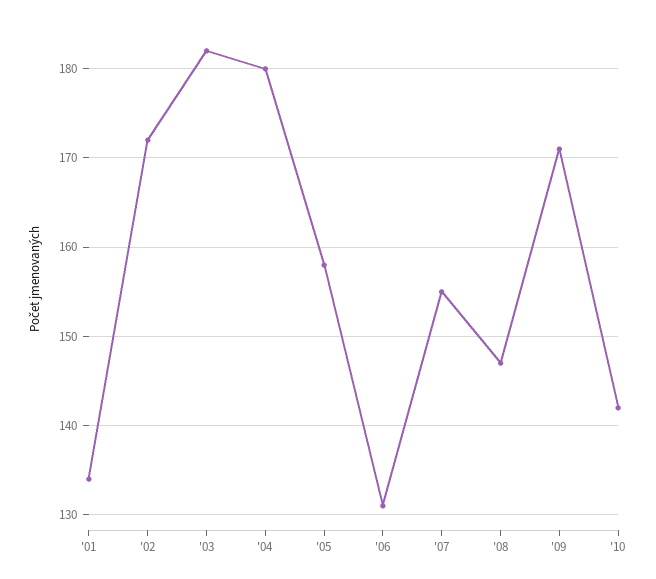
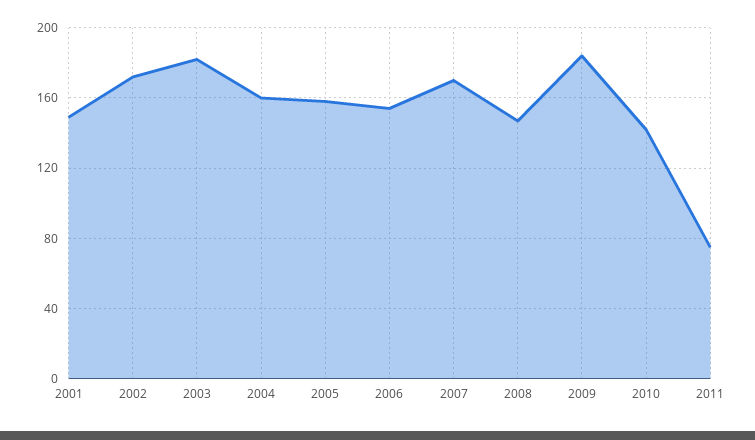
'01: 134 -> 150
'04: 180 -> 160
'06: 131 -> 155
'07: 155 -> 170
'09: 171 -> 185
2011: none -> 75

